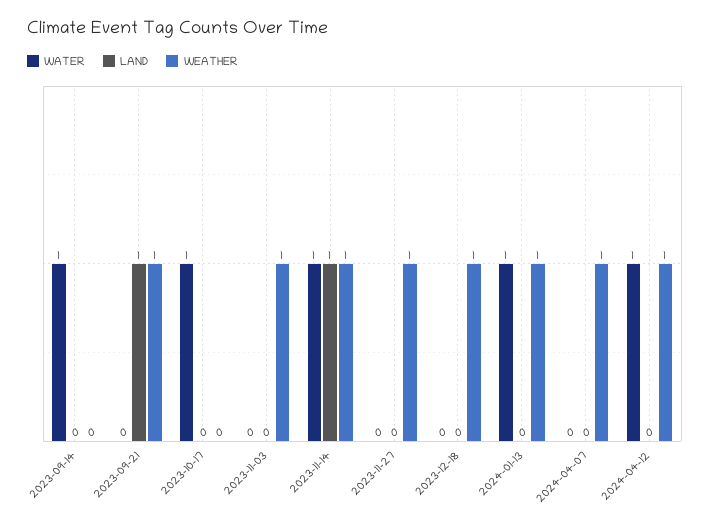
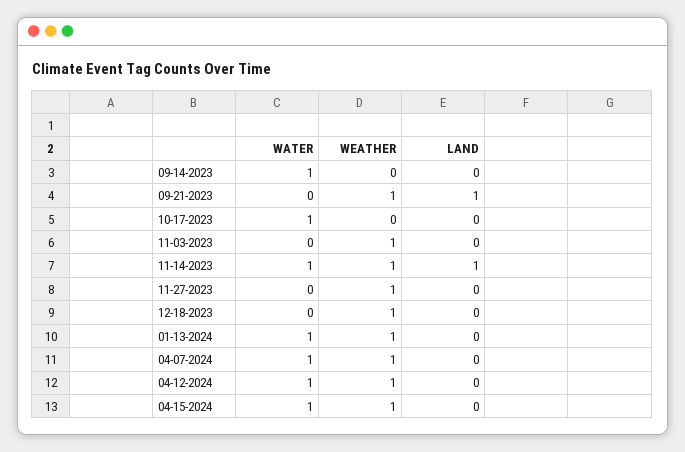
WATER, 2024-04-07: 0 -> 1
WATER, 04-15-2024: none -> 1
WEATHER, 04-15-2024: none -> 1
LAND, 04-15-2024: none -> 0

